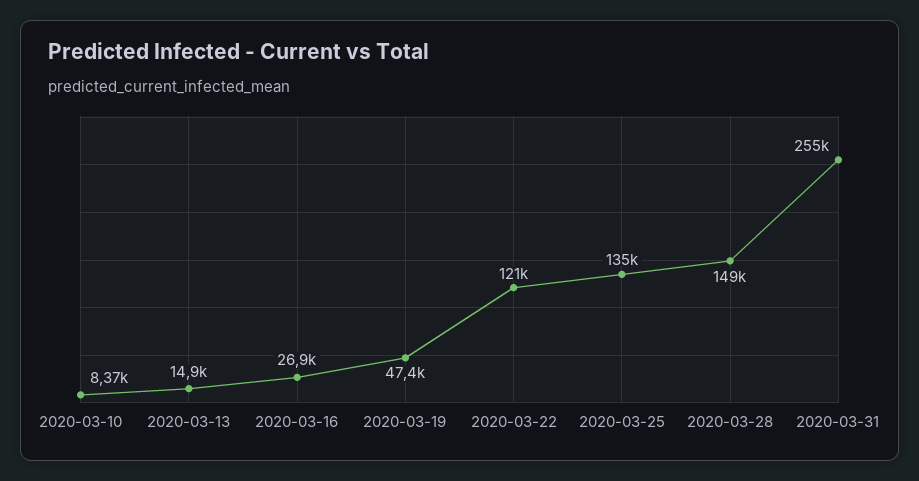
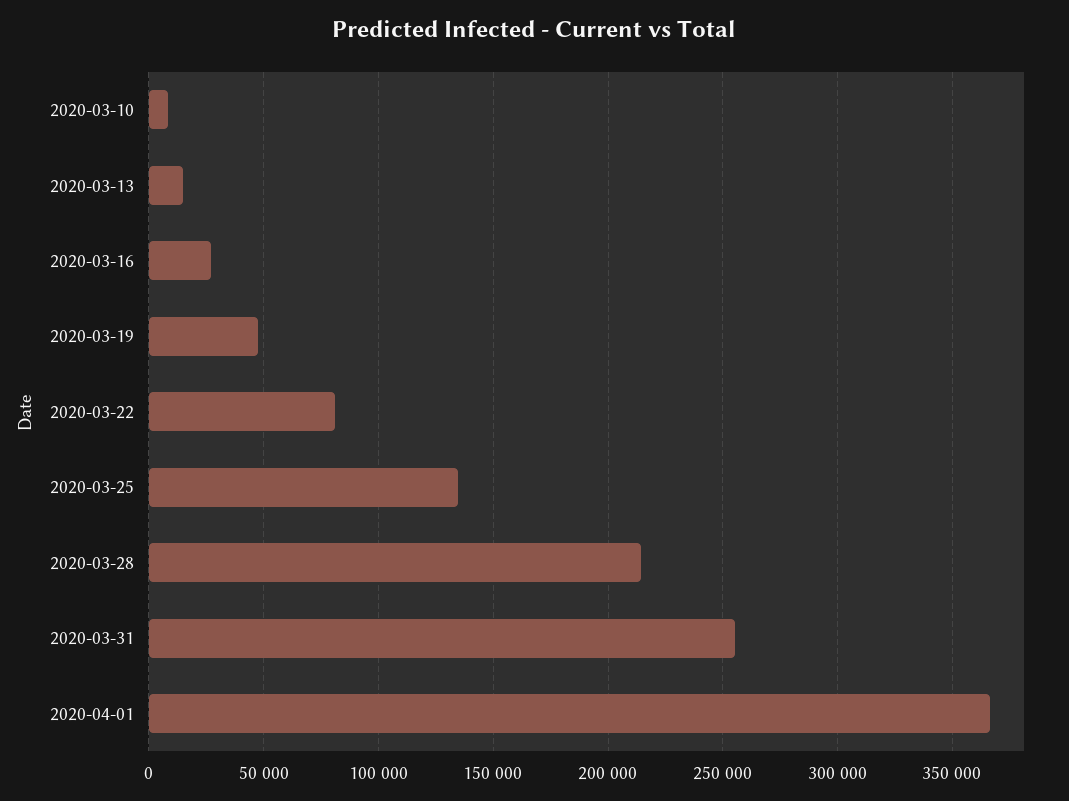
2020-03-22: 121000 -> 80000
2020-03-28: 149000 -> 215000
2020-04-01: none -> 365000

